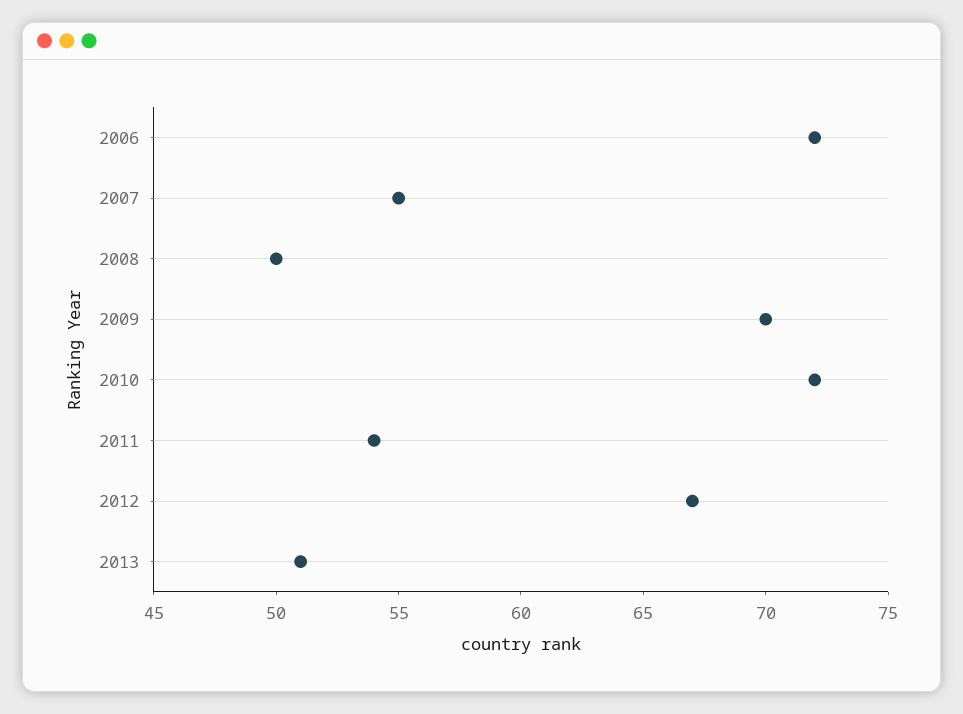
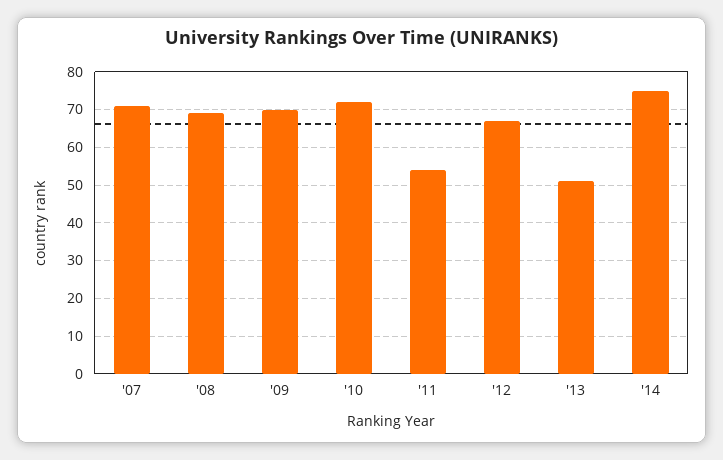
2006: 72 -> none
2007: 55 -> 70
2008: 50 -> 70
'14: none -> 75

